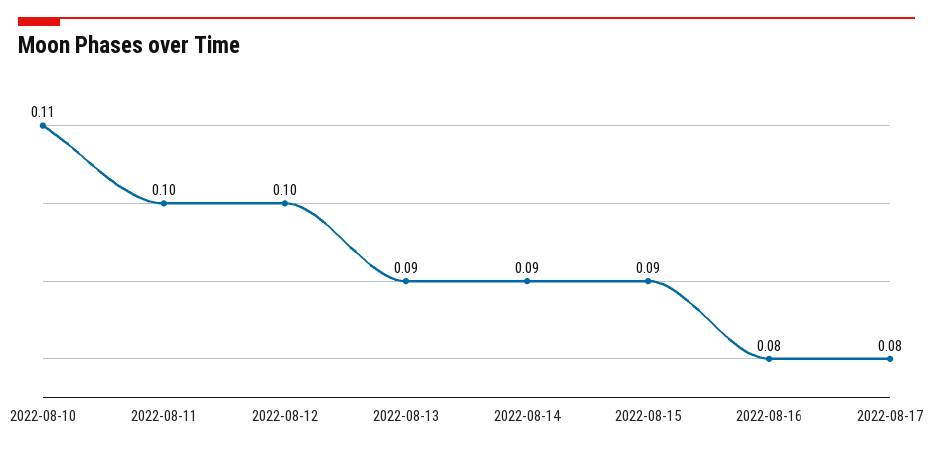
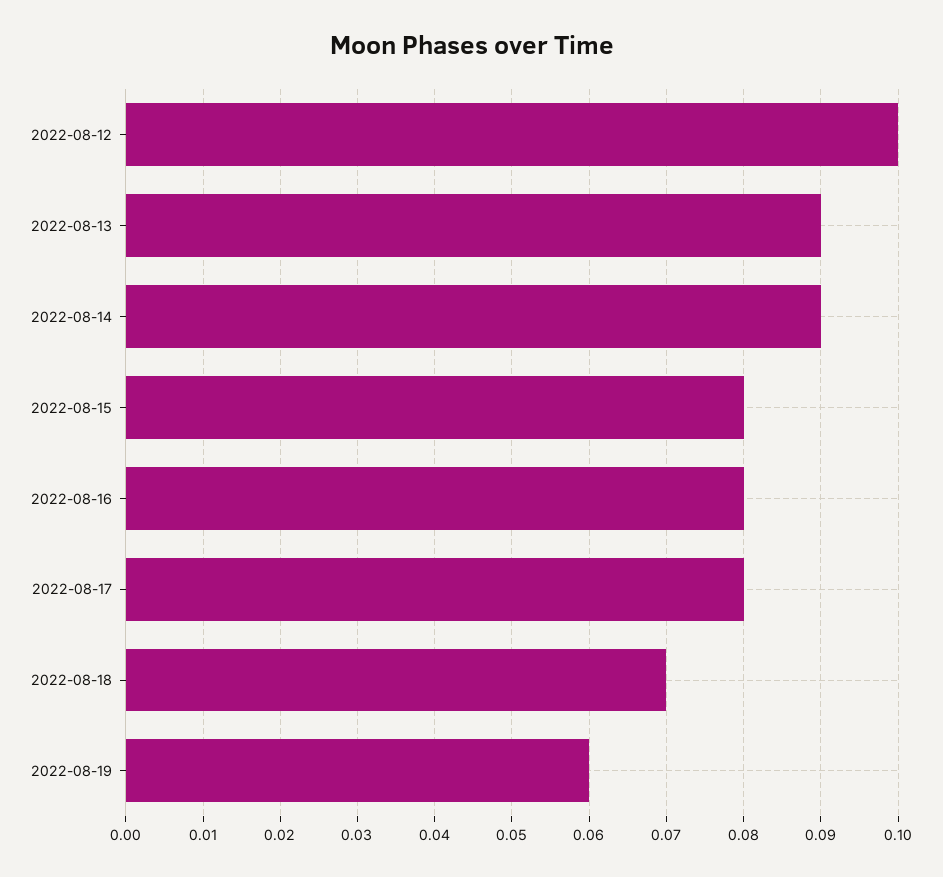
2022-08-10: 0.11 -> none
2022-08-11: 0.1 -> none
2022-08-15: 0.09 -> 0.08
2022-08-18: none -> 0.07
2022-08-19: none -> 0.06

